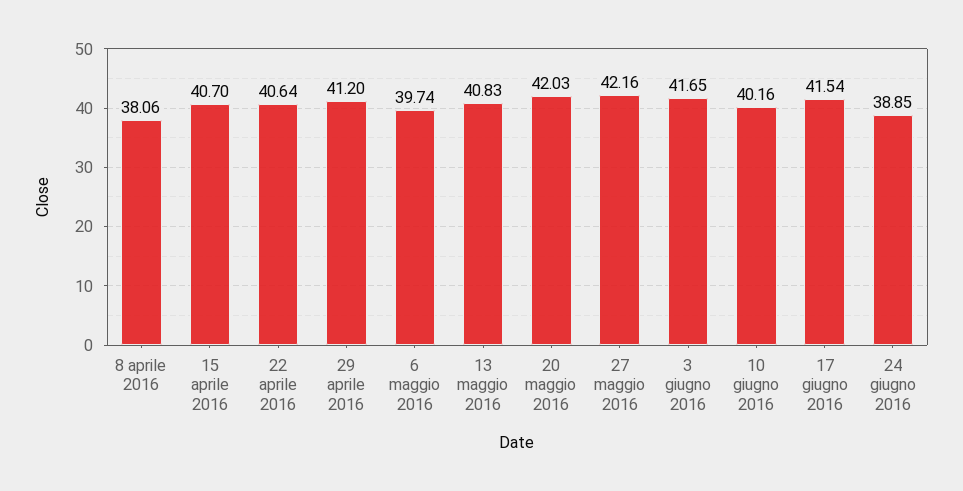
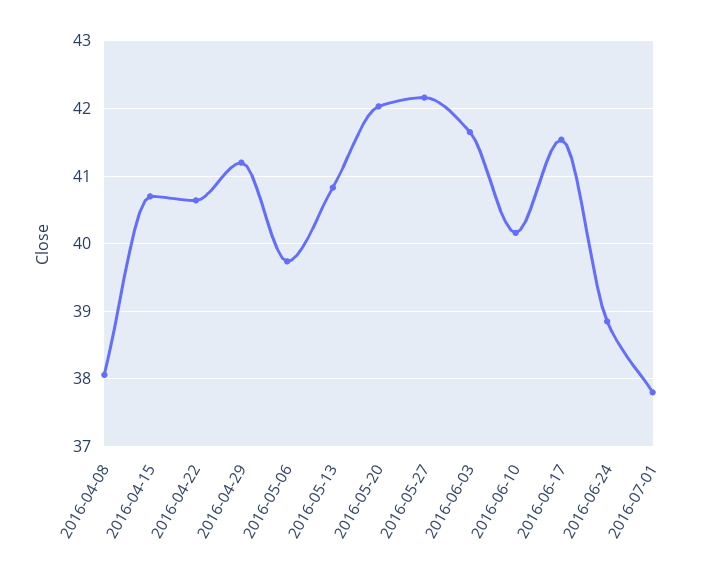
2016-07-01: none -> 37.8

